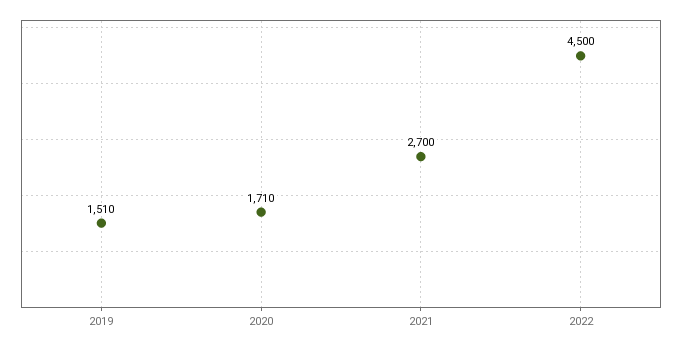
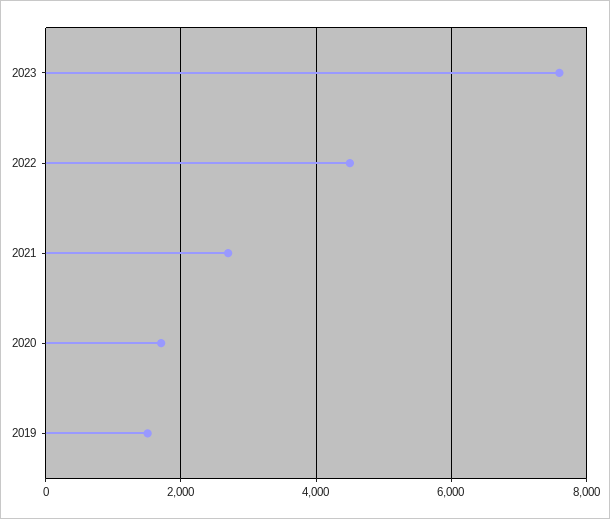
2023: none -> 7600

